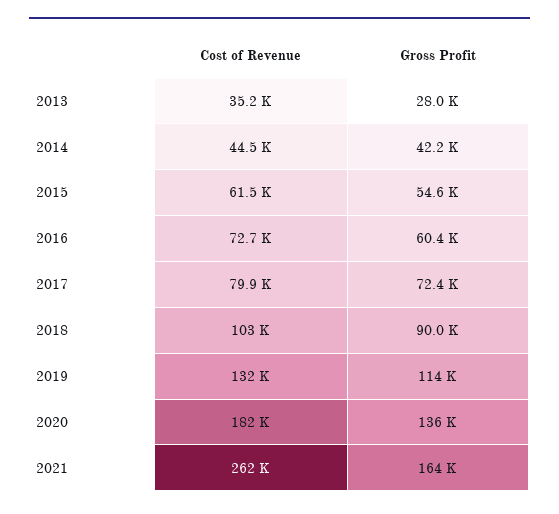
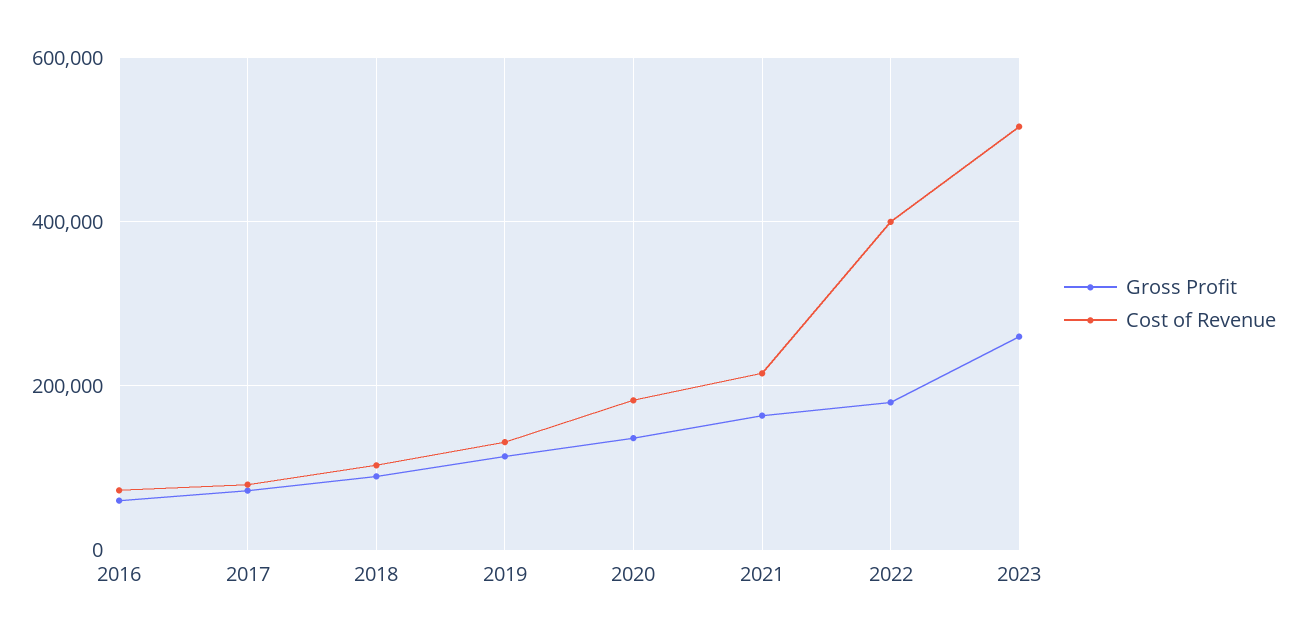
Cost of Revenue, 2013: 35200 -> none
Gross Profit, 2013: 28000 -> none
Cost of Revenue, 2014: 44500 -> none
Gross Profit, 2014: 42200 -> none
Cost of Revenue, 2015: 61500 -> none
Gross Profit, 2015: 54600 -> none
Cost of Revenue, 2021: 262000 -> 220000
Gross Profit, 2022: none -> 180000
Cost of Revenue, 2022: none -> 400000
Gross Profit, 2023: none -> 260000
Cost of Revenue, 2023: none -> 520000

